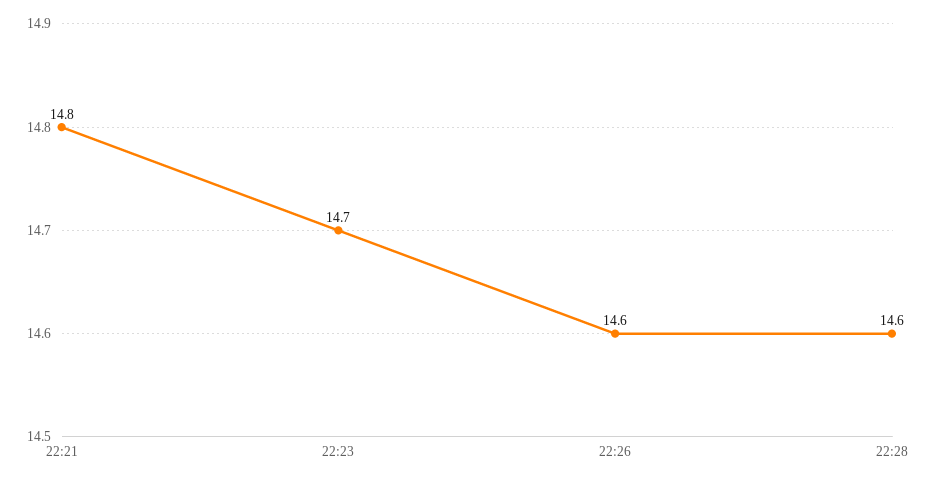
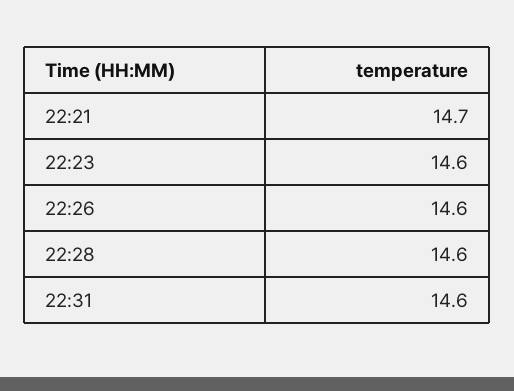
22:21: 14.8 -> 14.7
22:23: 14.7 -> 14.6
22:31: none -> 14.6

